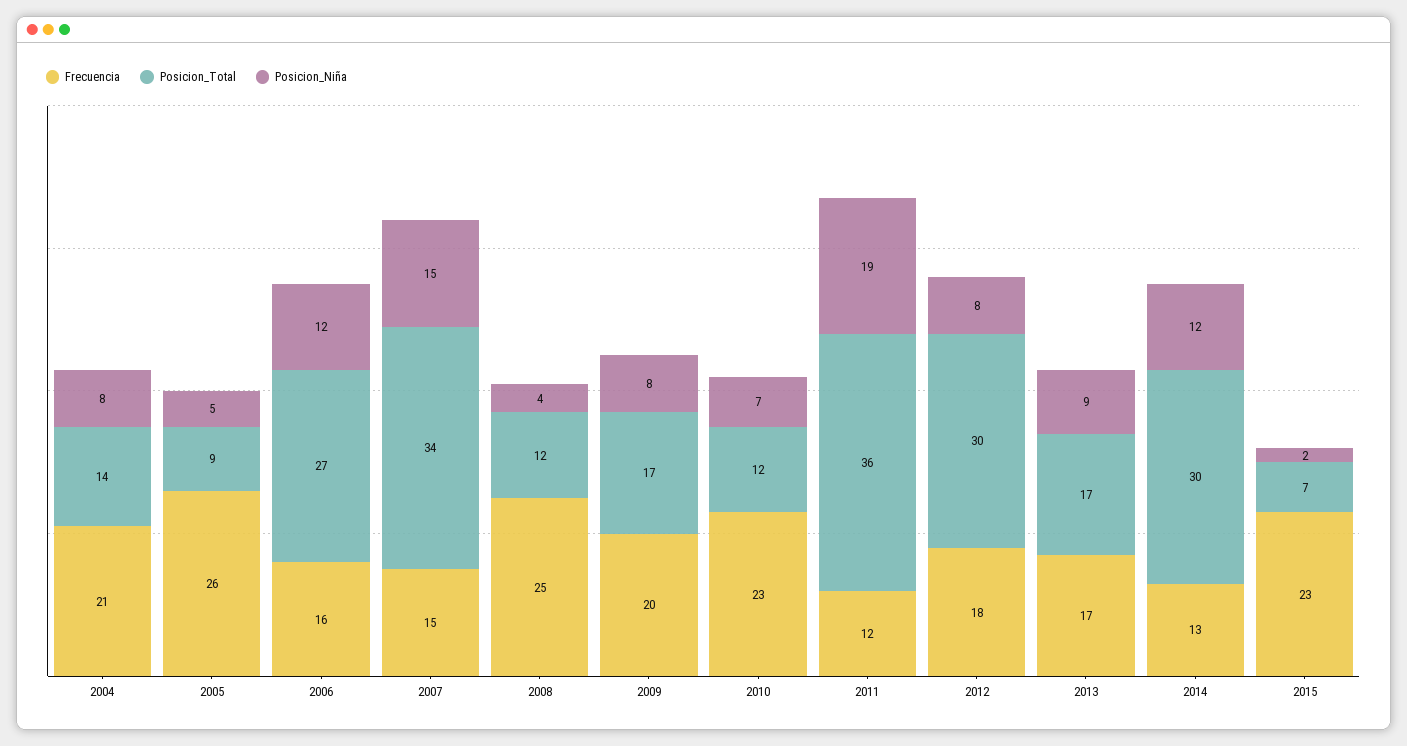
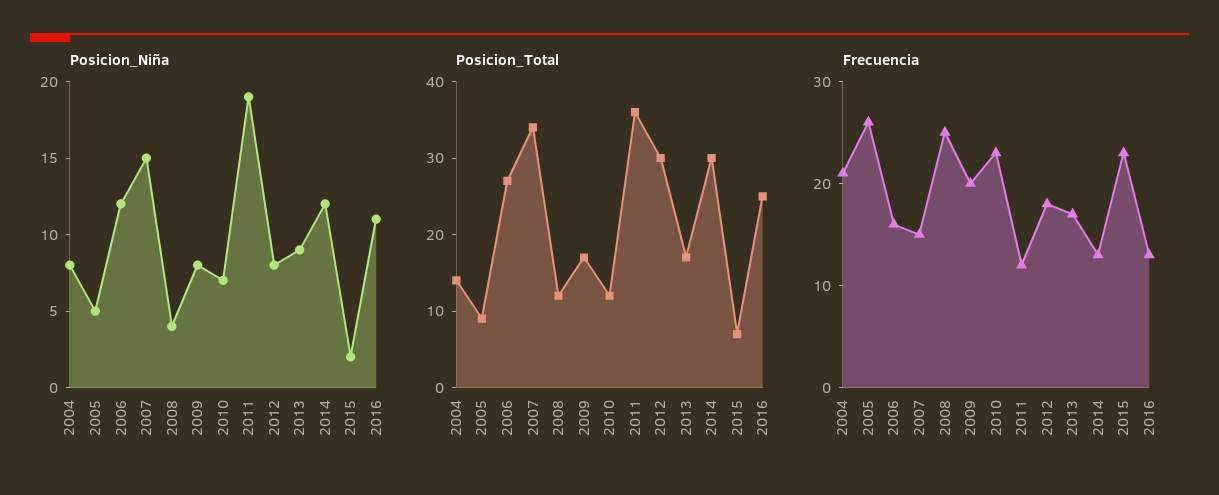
Posicion_Niña, 2016: none -> 11
Posicion_Total, 2016: none -> 25
Frecuencia, 2016: none -> 13

